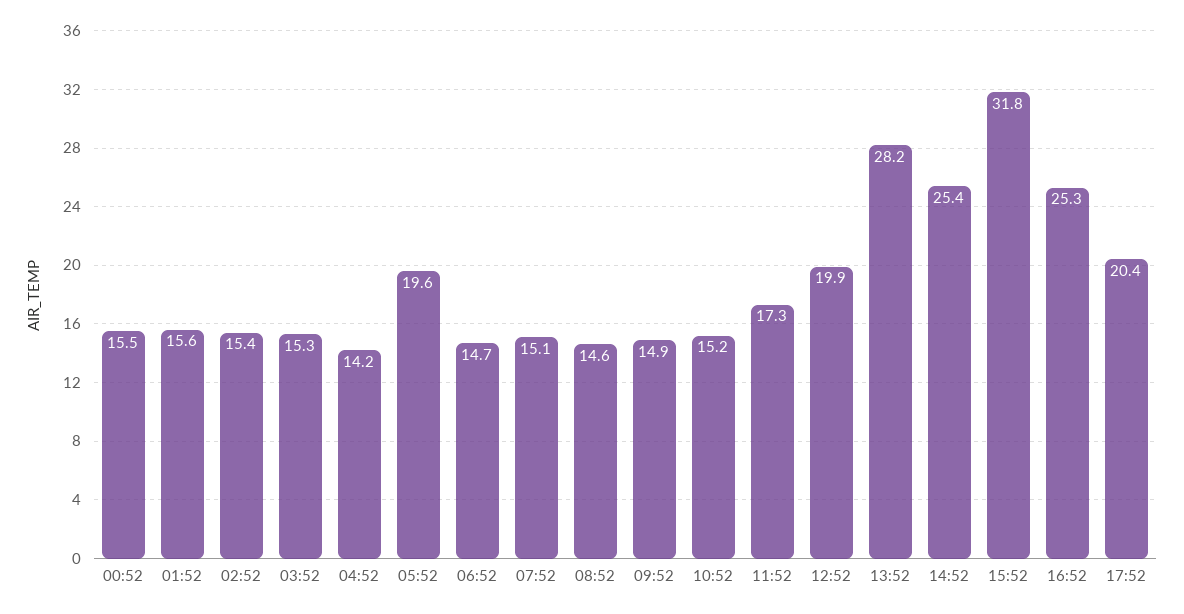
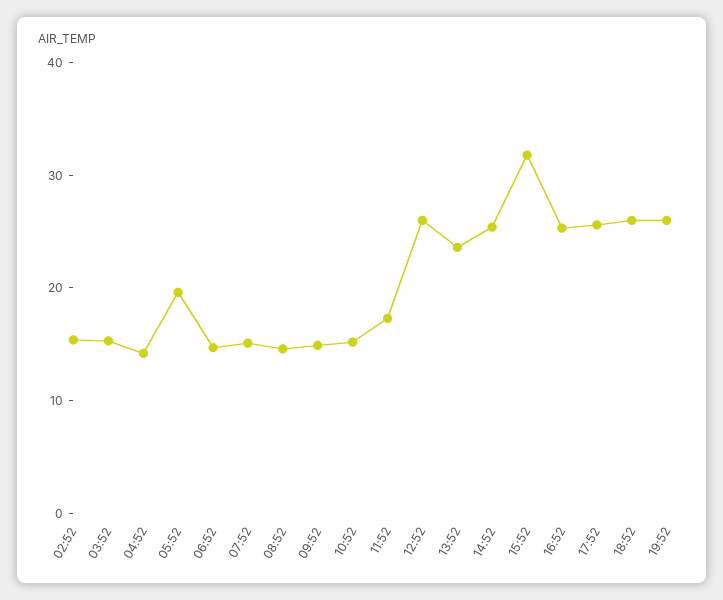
00:52: 15.5 -> none
01:52: 15.6 -> none
12:52: 19.9 -> 26
13:52: 28.2 -> 24
17:52: 20.4 -> 26
18:52: none -> 26
19:52: none -> 26

